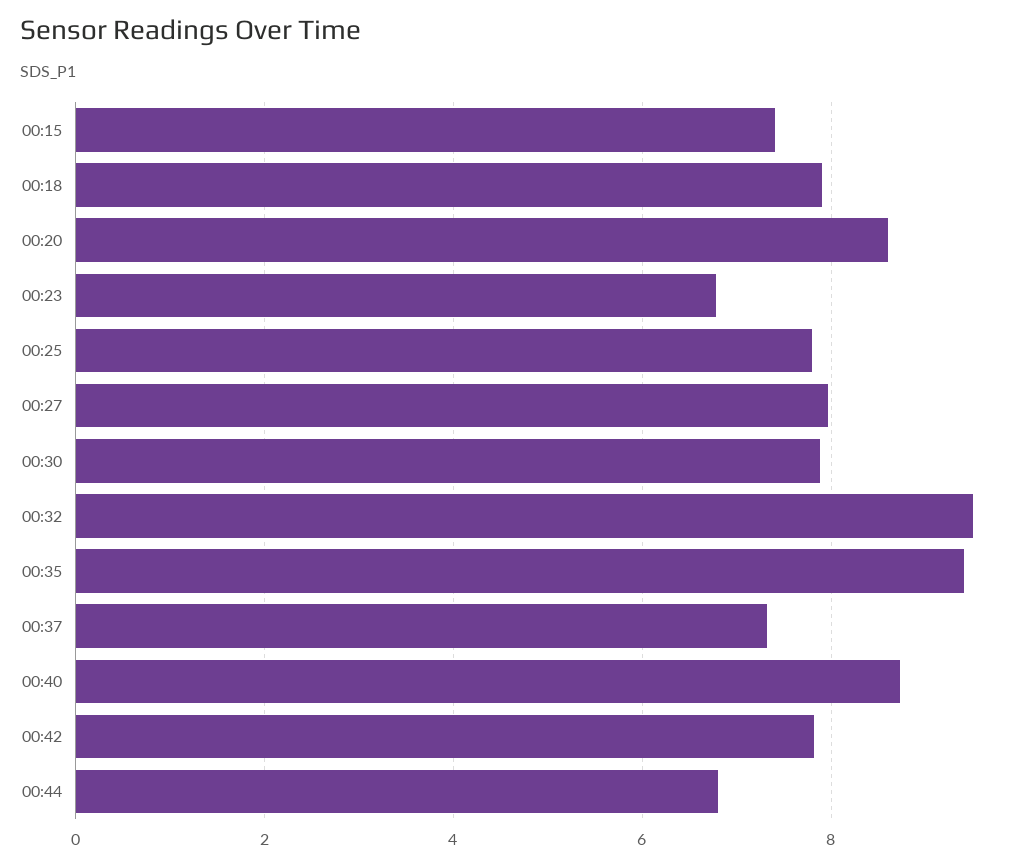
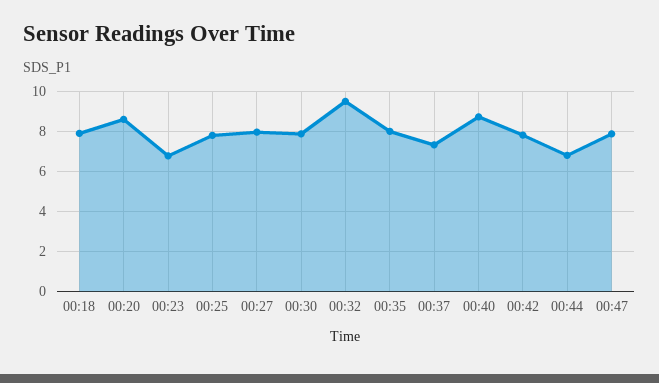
00:15: 7.4 -> none
00:35: 9.4 -> 8
00:47: none -> 8

